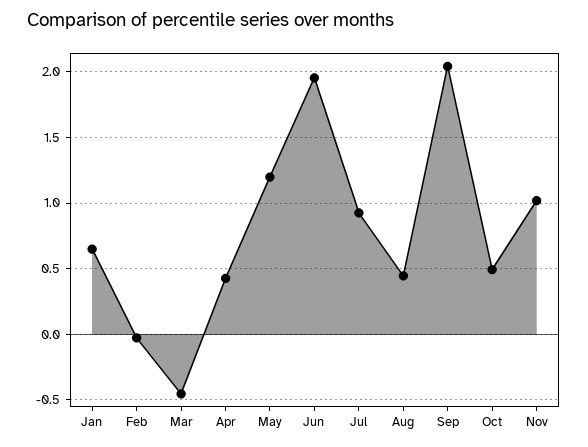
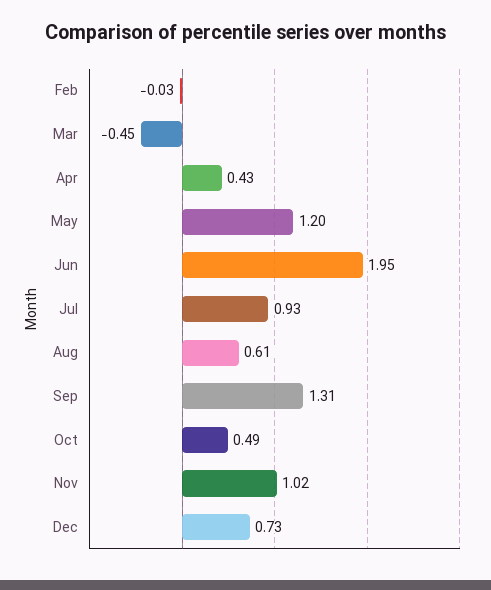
Jan: 0.65 -> none
Aug: 0.45 -> 0.61
Sep: 2.05 -> 1.31
Dec: none -> 0.73

